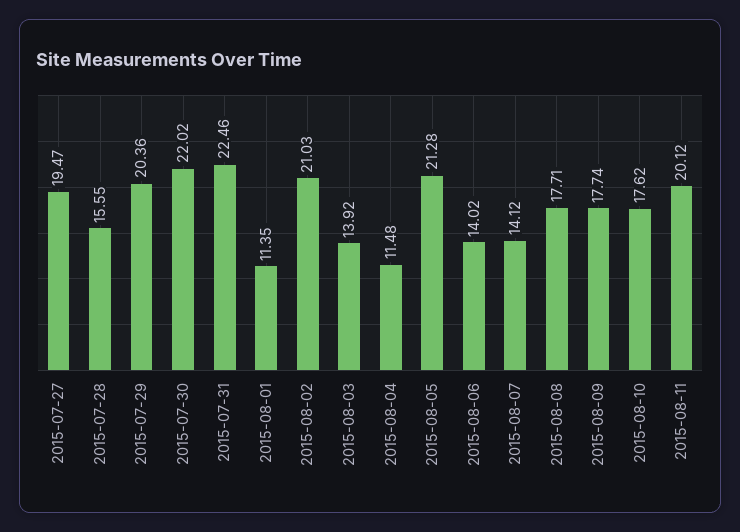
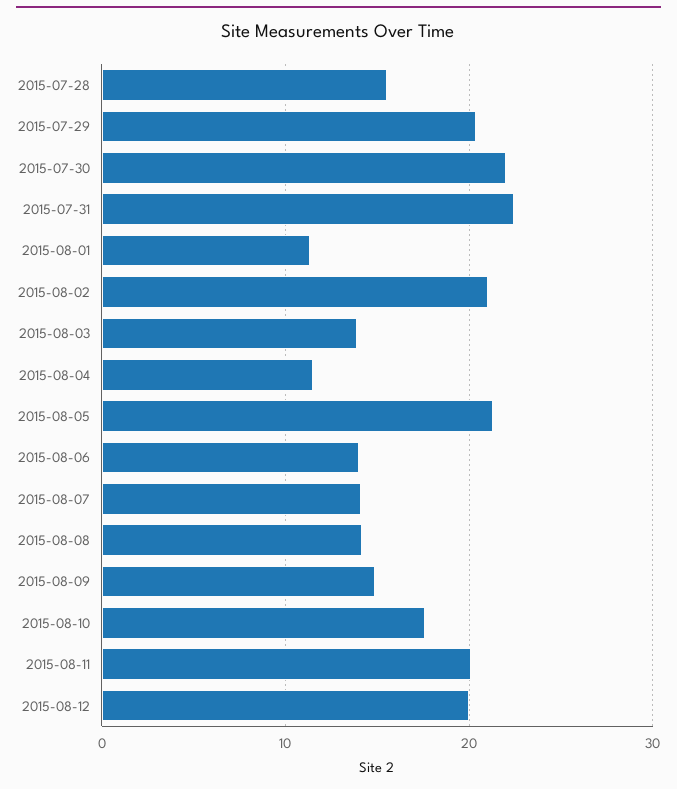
2015-07-27: 19.47 -> none
2015-08-08: 17.71 -> 14
2015-08-09: 17.74 -> 15
2015-08-12: none -> 20

